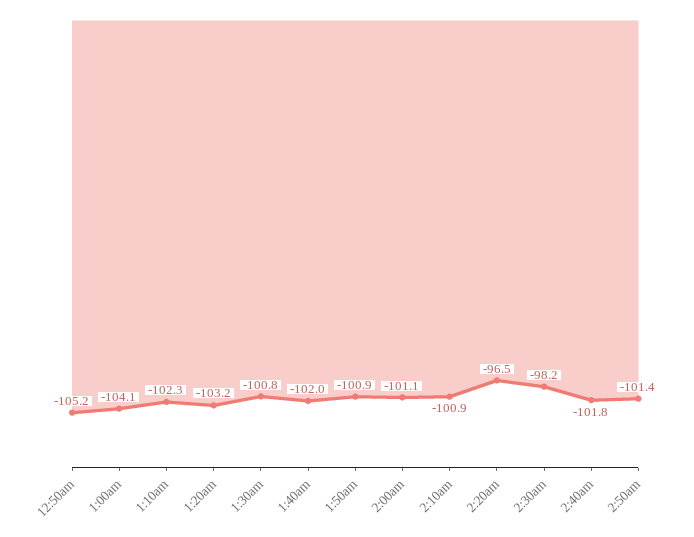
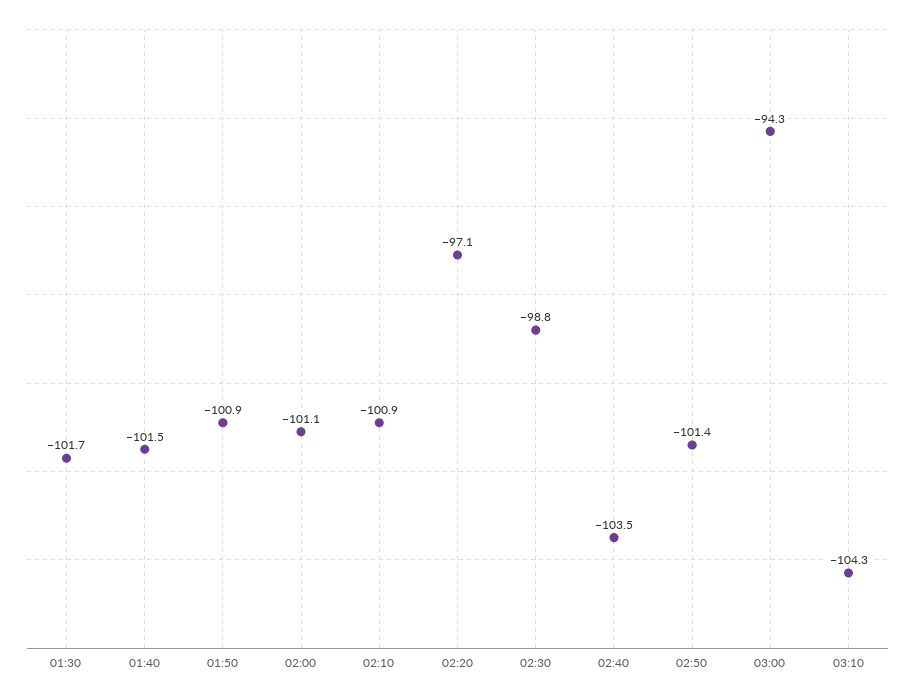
12:50am: -105.2 -> none
1:00am: -104.1 -> none
1:10am: -102.3 -> none
1:20am: -103.2 -> none
1:30am: -100.8 -> -101.7
1:40am: -102 -> -101.5
2:20am: -96.5 -> -97.1
2:30am: -98.2 -> -98.8
2:40am: -101.8 -> -103.5
03:00: none -> -94.3
03:10: none -> -104.3

